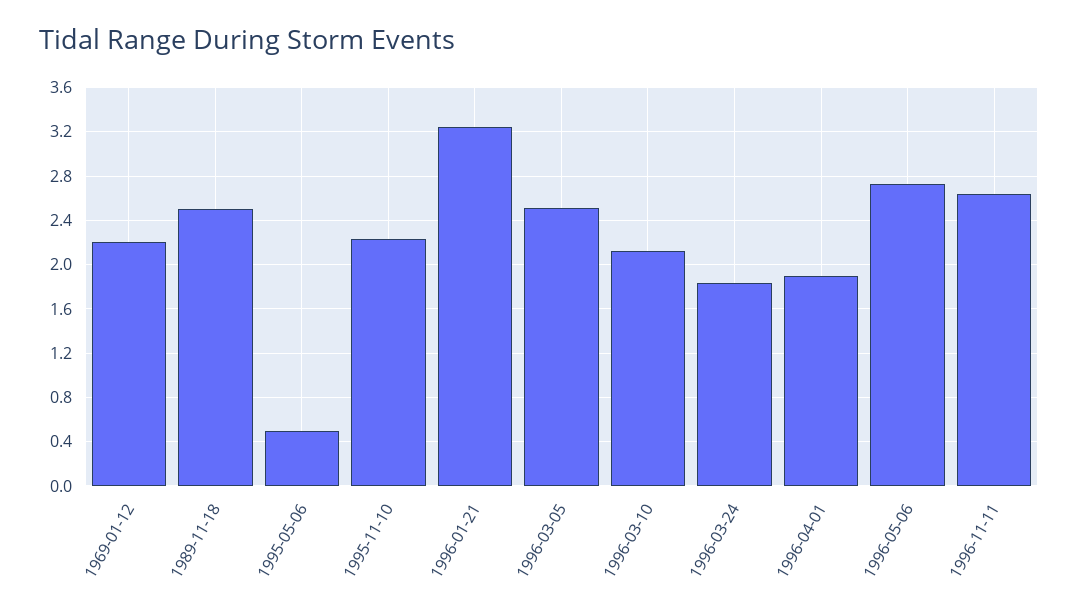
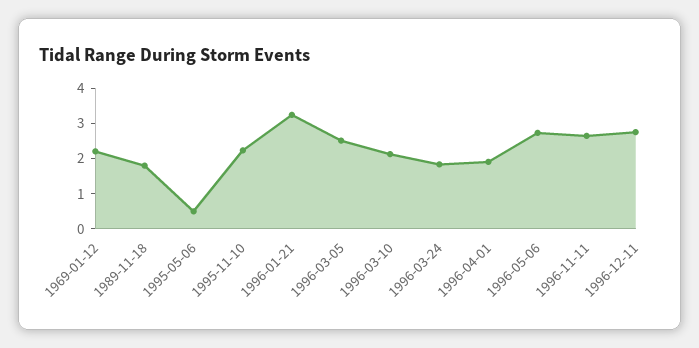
1989-11-18: 2.5 -> 1.75
1996-12-11: none -> 2.75

